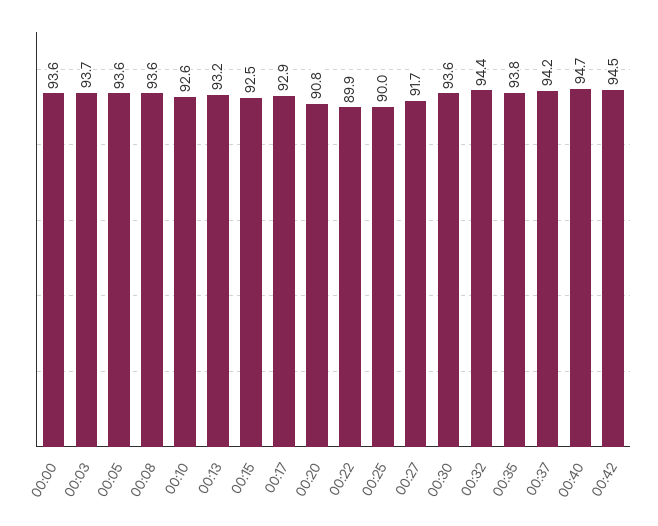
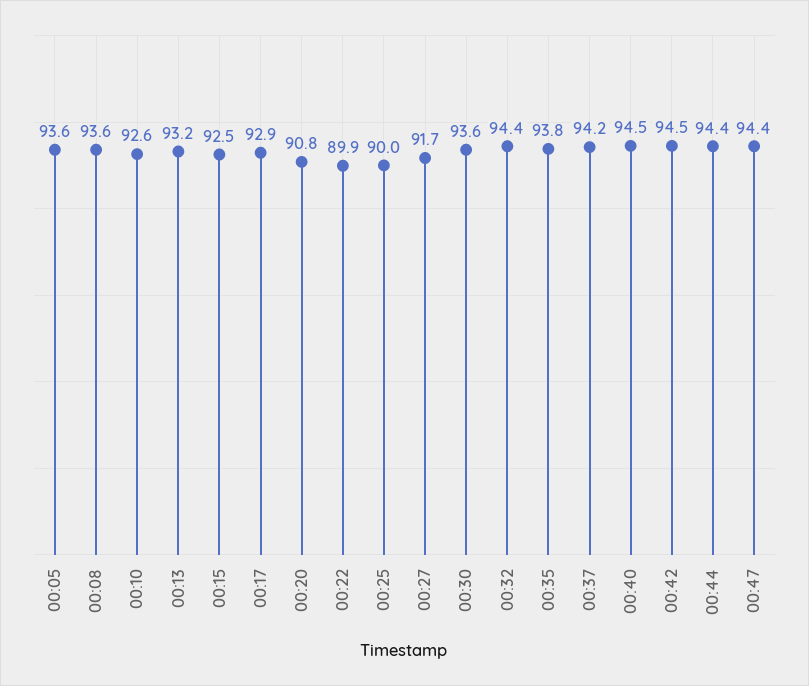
00:00: 93.6 -> none
00:03: 93.7 -> none
00:40: 94.7 -> 94.5
00:44: none -> 94.4
00:47: none -> 94.4

